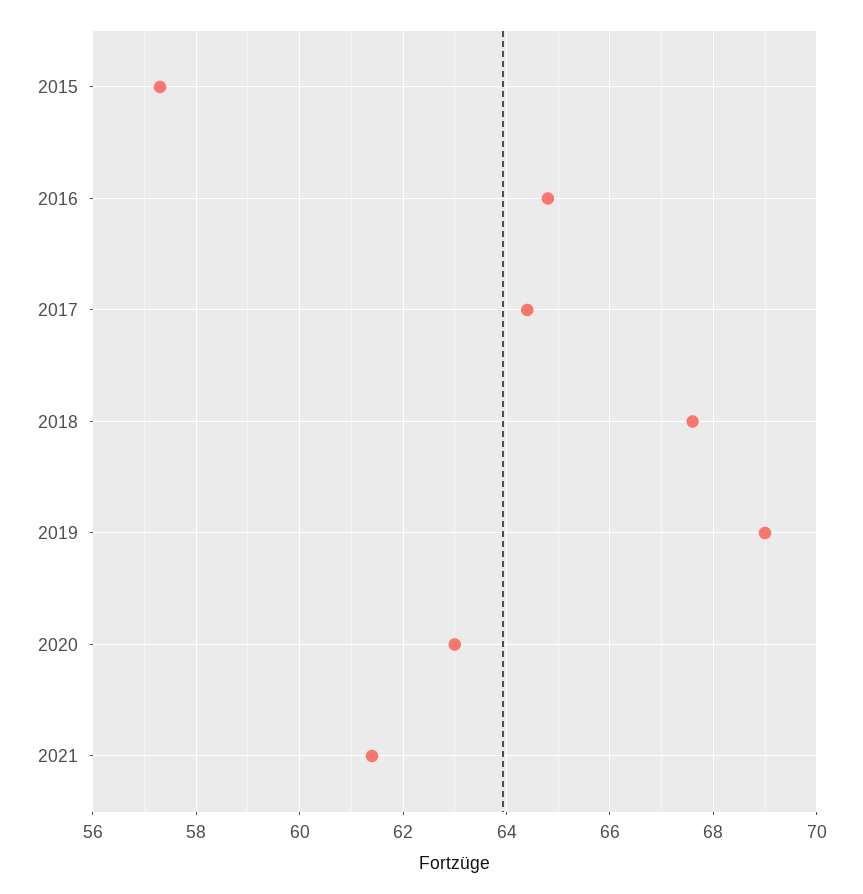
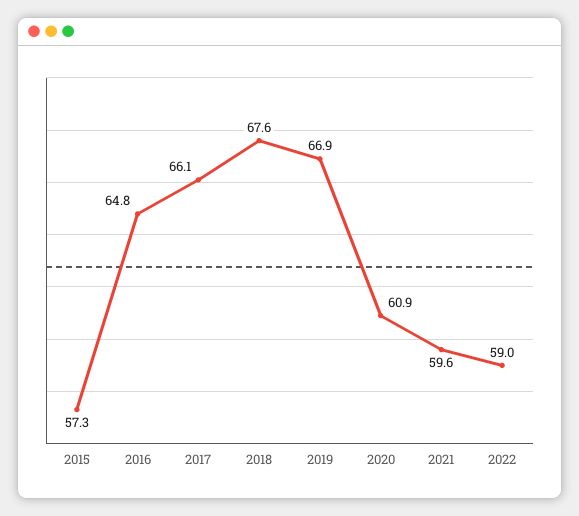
2017: 64.5 -> 66.1
2019: 69 -> 66.9
2020: 63 -> 60.9
2021: 61.5 -> 59.6
2022: none -> 59

